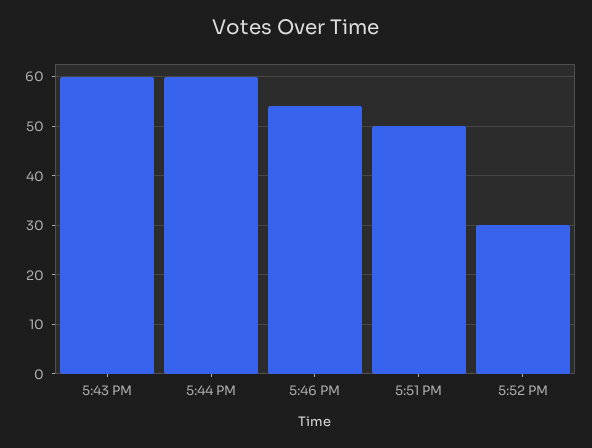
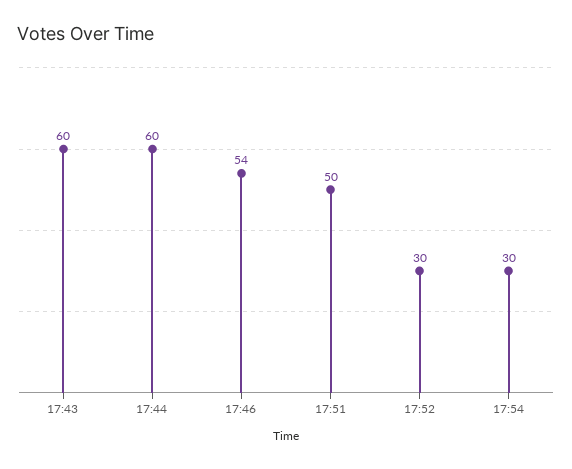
17:54: none -> 30

